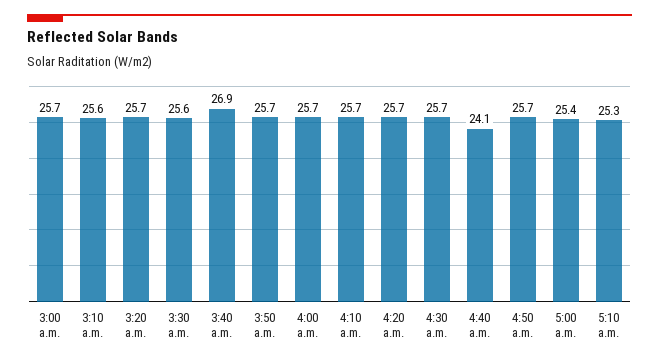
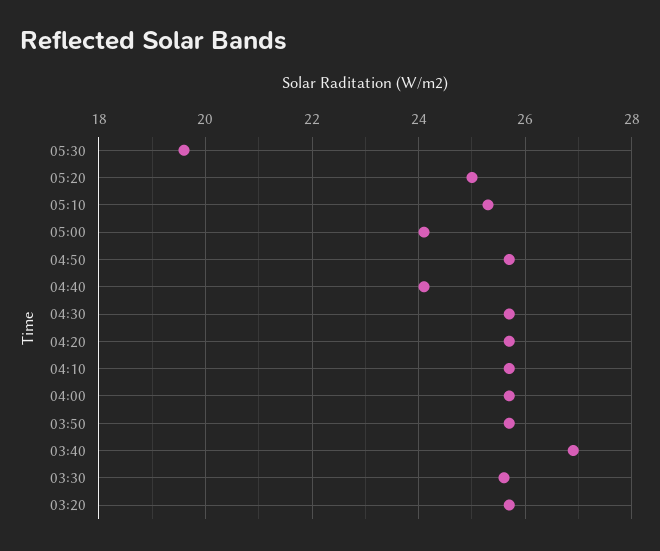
3:00 a.m.: 25.7 -> none
3:10 a.m.: 25.6 -> none
5:00 a.m.: 25.4 -> 24
05:30: none -> 19.5
05:20: none -> 25

